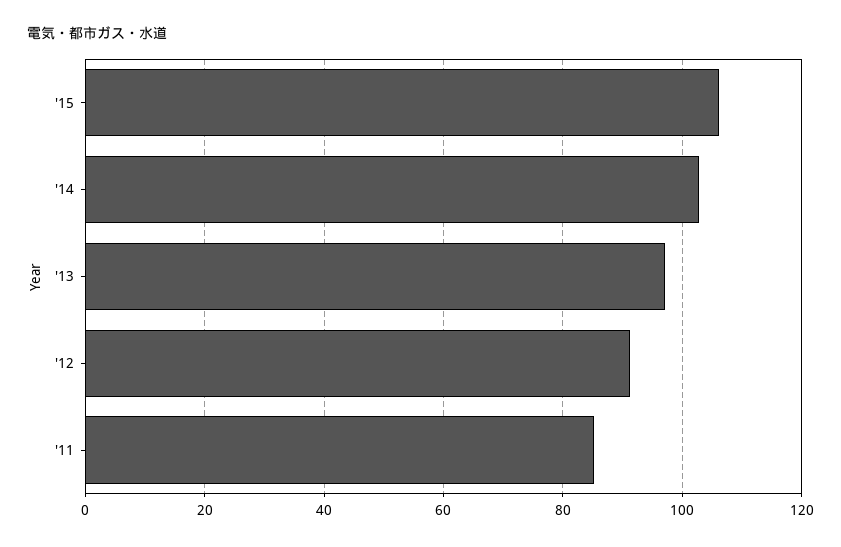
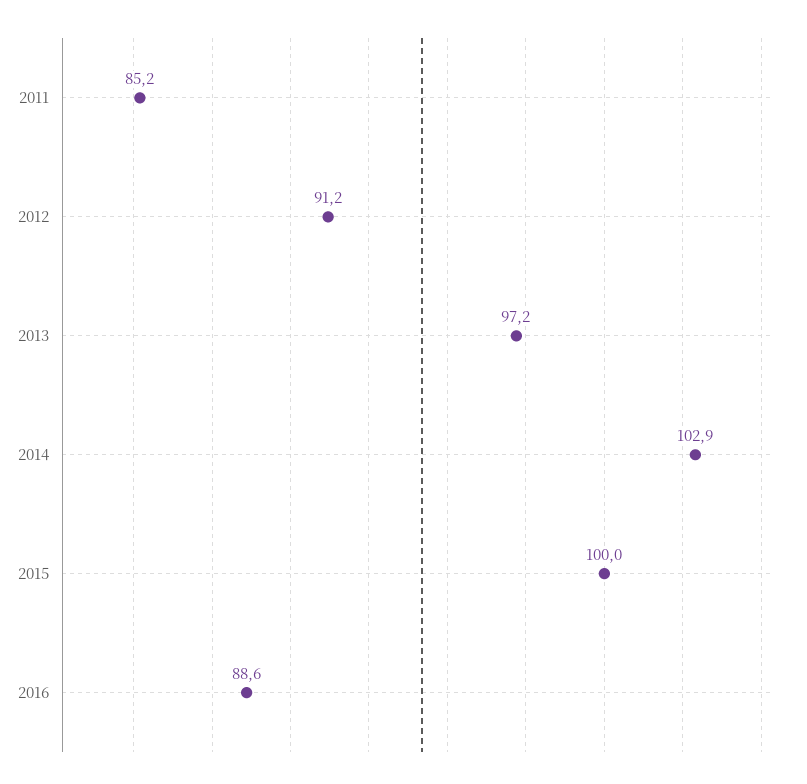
'15: 106 -> 100
2016: none -> 88.6

